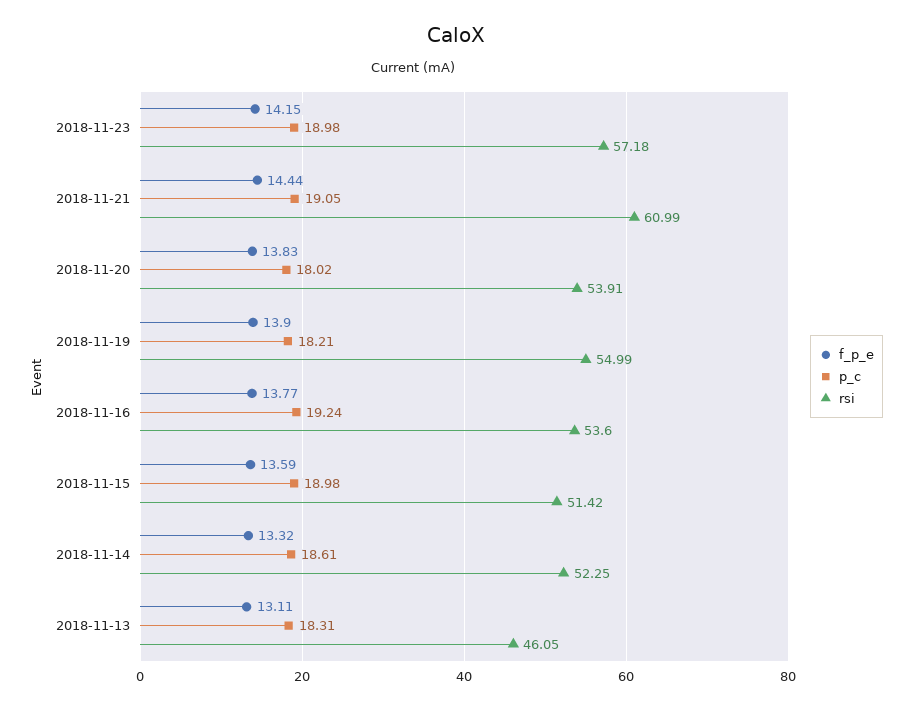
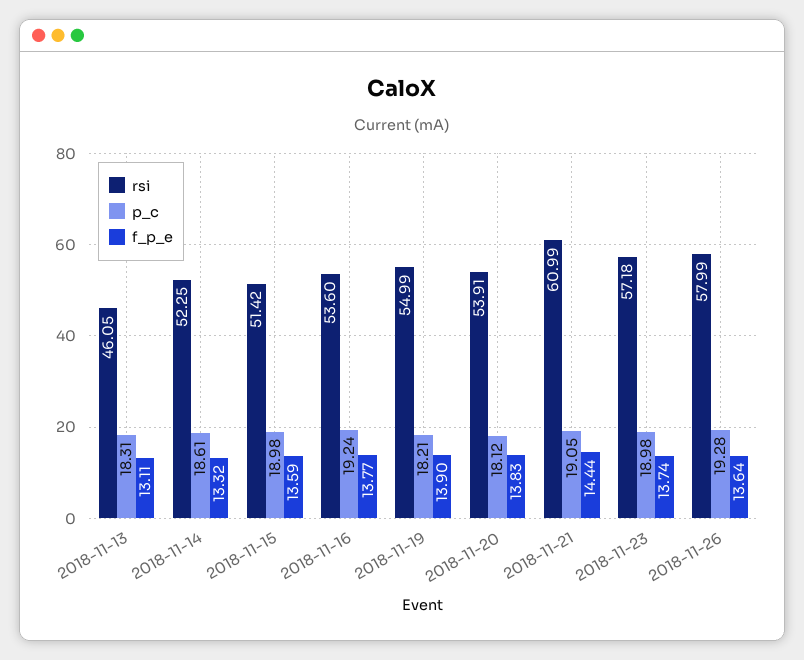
f_p_e, 2018-11-23: 14.15 -> 13.74
p_c, 2018-11-20: 18.02 -> 18.12
rsi, 2018-11-26: none -> 57.99
p_c, 2018-11-26: none -> 19.28
f_p_e, 2018-11-26: none -> 13.64

